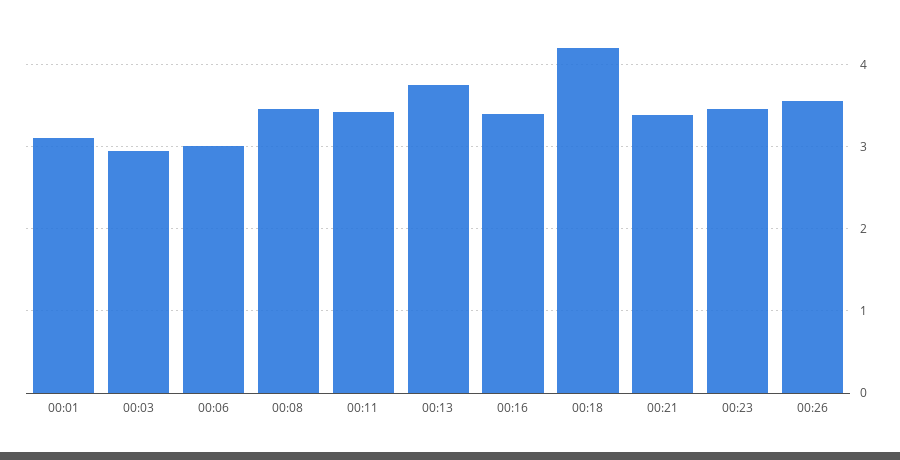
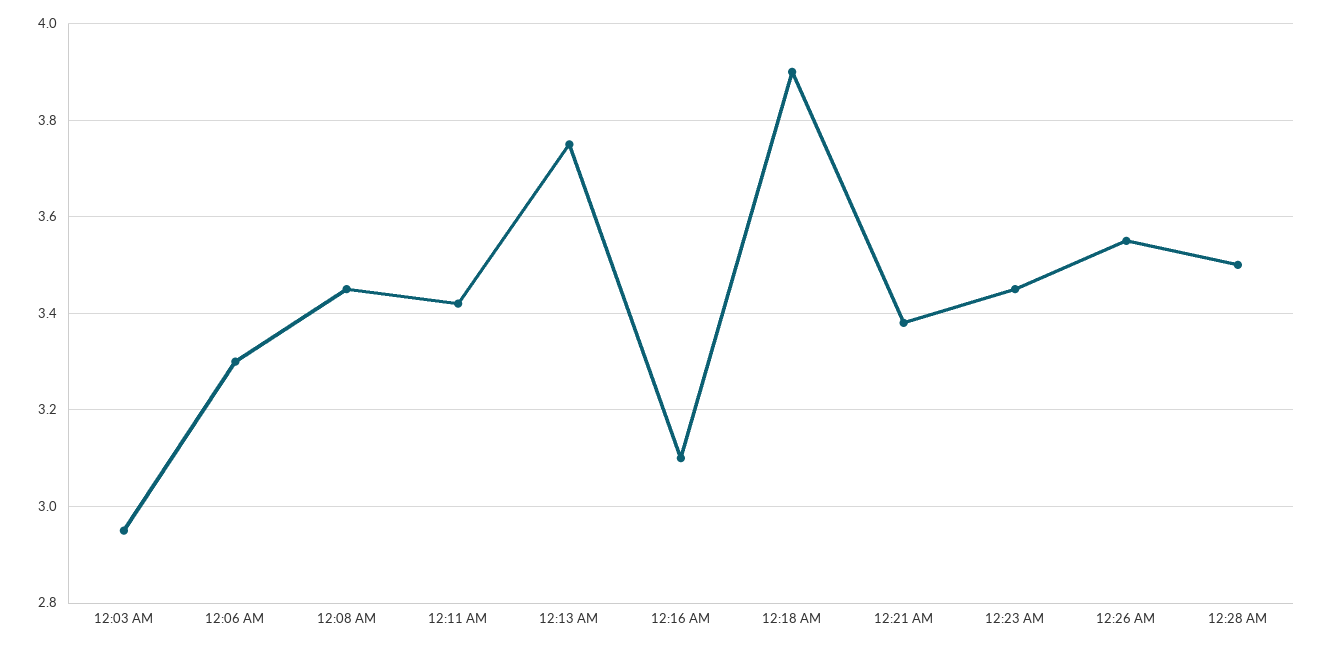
00:01: 3.1 -> none
00:06: 3 -> 3.3
00:16: 3.4 -> 3.1
00:18: 4.2 -> 3.9
12:28 AM: none -> 3.5

